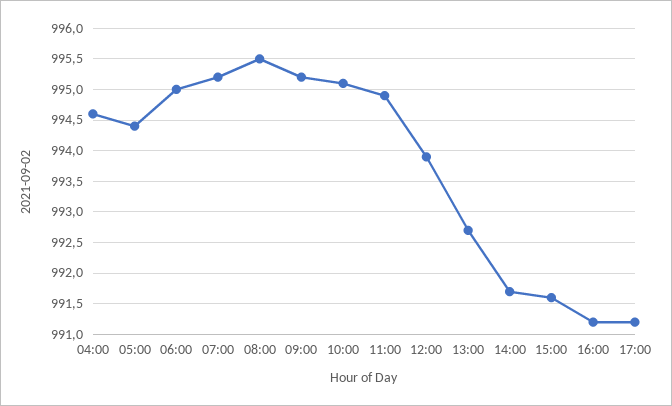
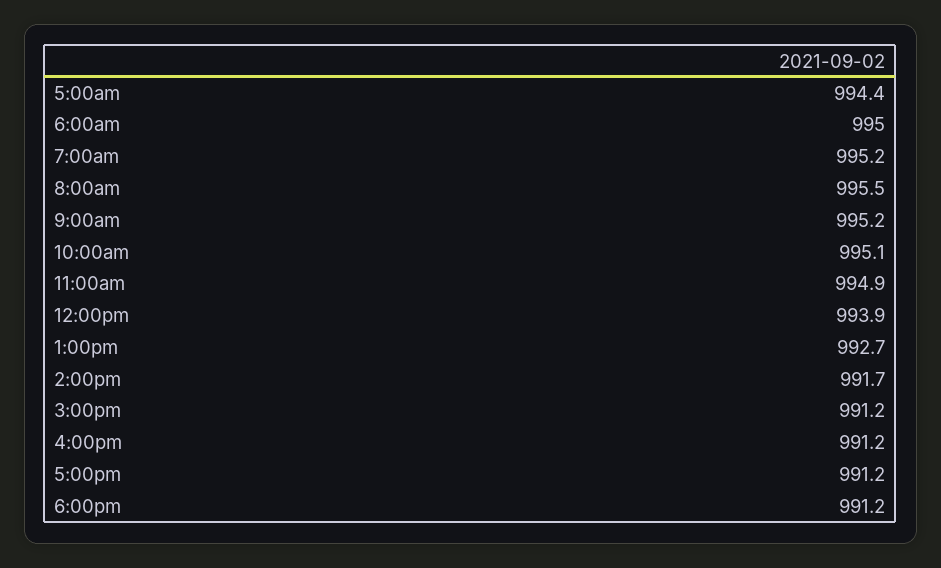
04:00: 994.6 -> none
15:00: 991.6 -> 991.2
6:00pm: none -> 991.2

